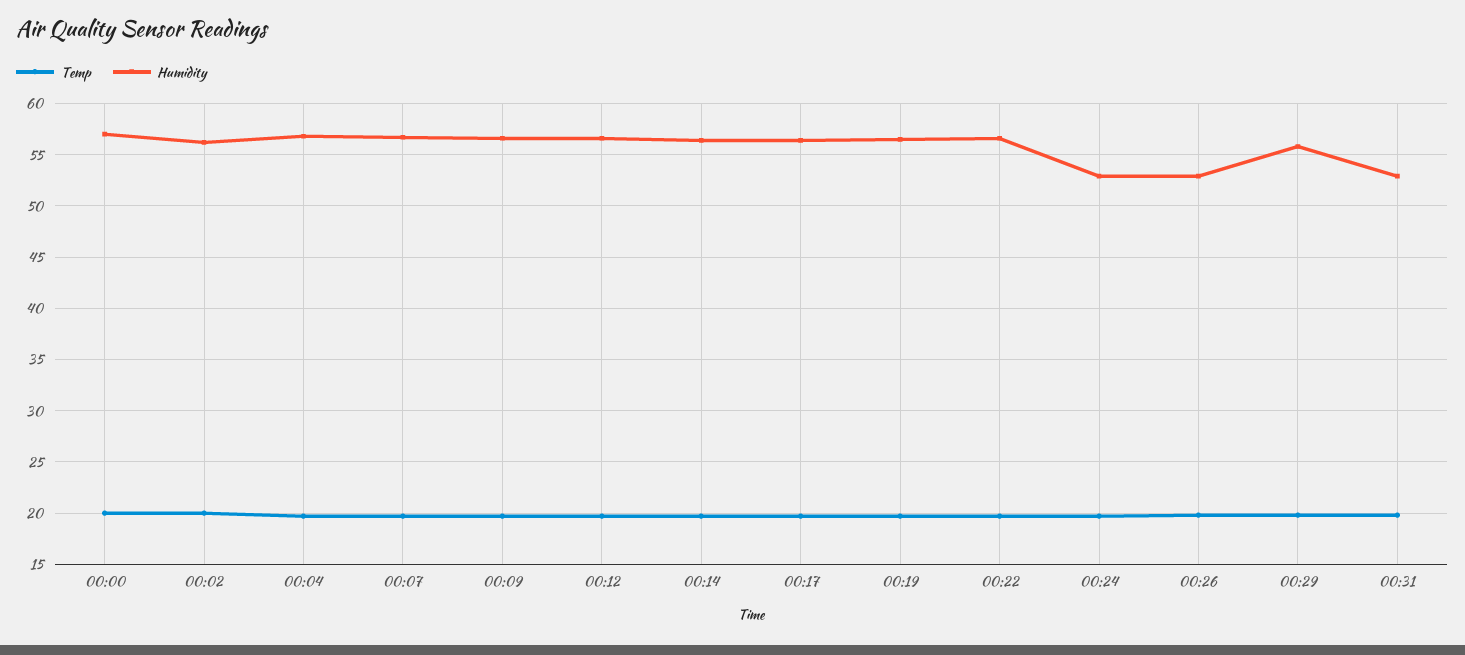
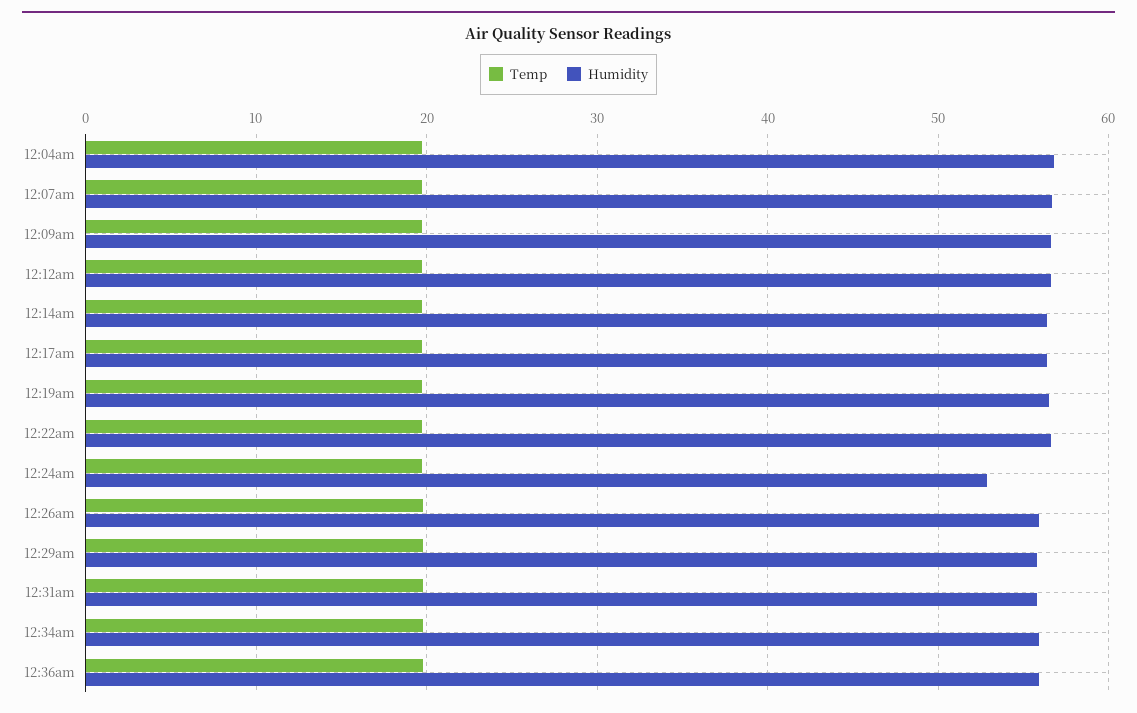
Temp, 00:00: 20 -> none
Humidity, 00:00: 57 -> none
Temp, 00:02: 20 -> none
Humidity, 00:02: 56 -> none
Humidity, 00:26: 53 -> 56
Humidity, 00:31: 53 -> 56
Temp, 12:34am: none -> 20
Humidity, 12:34am: none -> 56
Temp, 12:36am: none -> 20
Humidity, 12:36am: none -> 56

